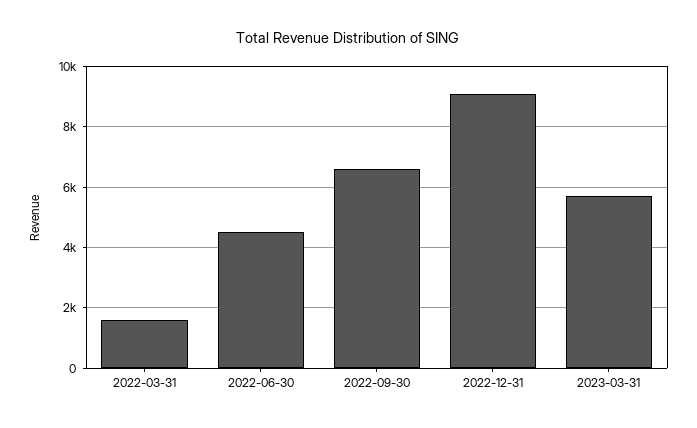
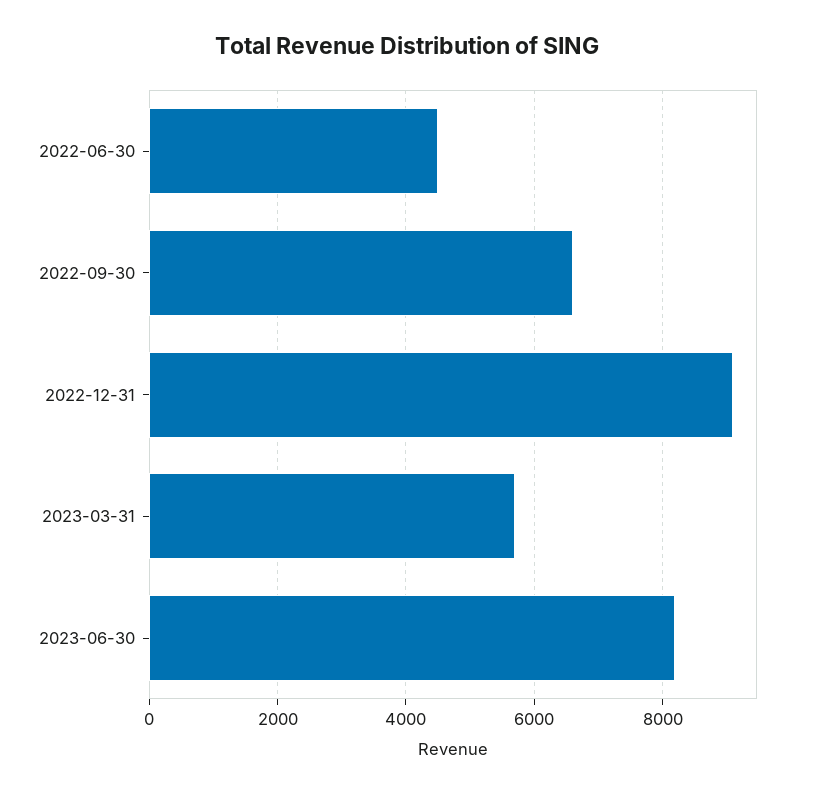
2022-03-31: 1600 -> none
2023-06-30: none -> 8200

